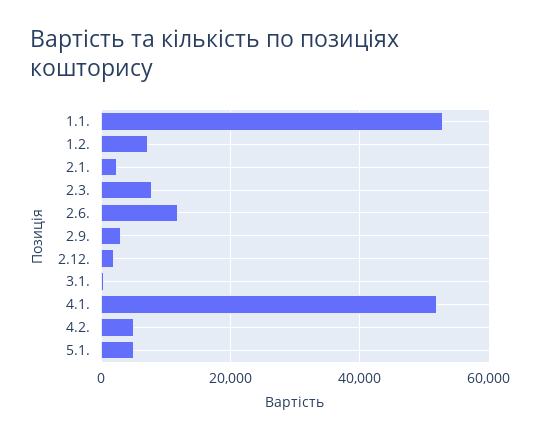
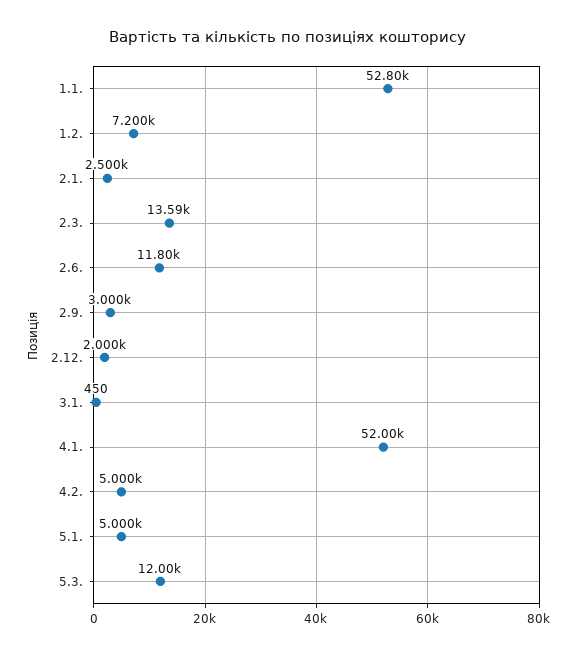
2.3.: 8000 -> 13590
5.3.: none -> 12000

